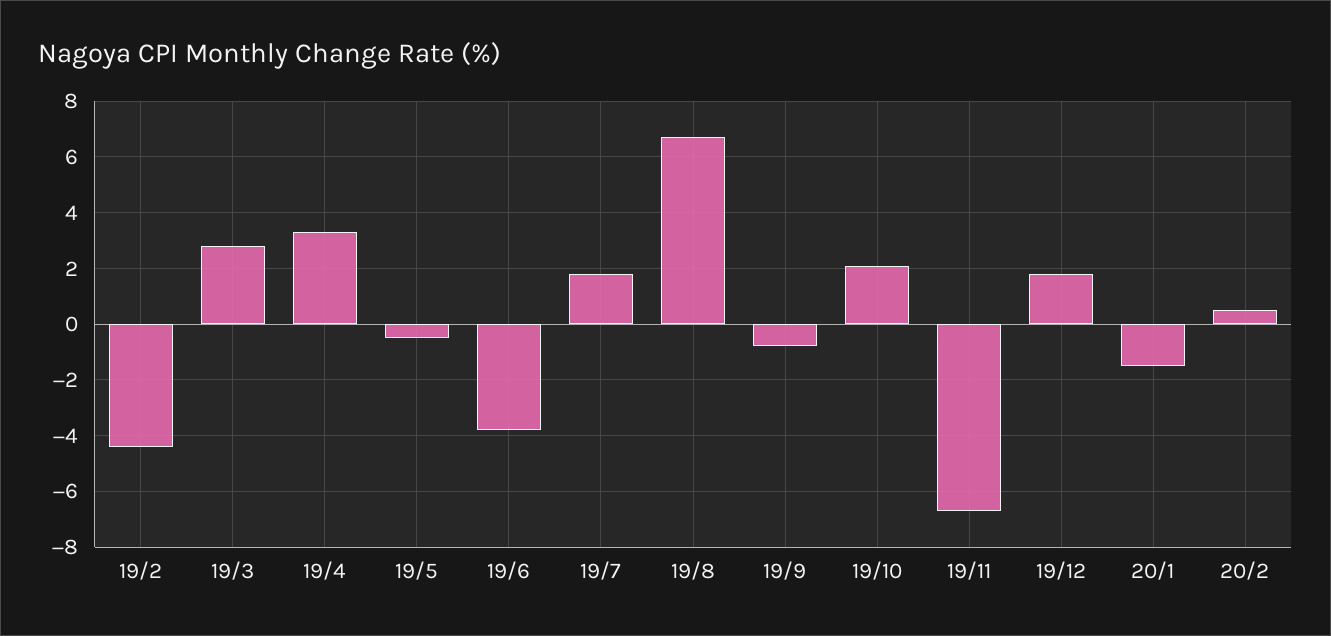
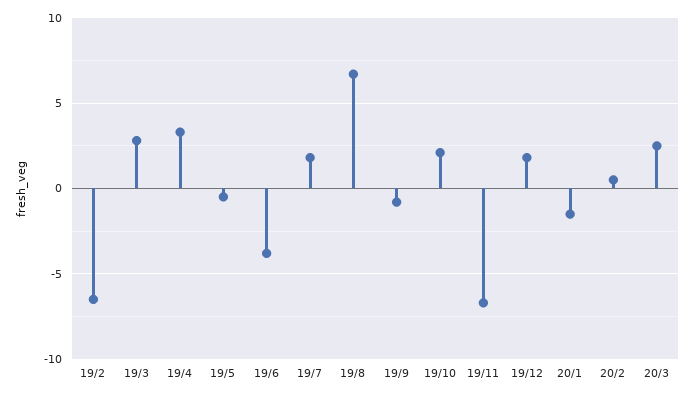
19/2: -4.5 -> -6.5
20/3: none -> 2.5

